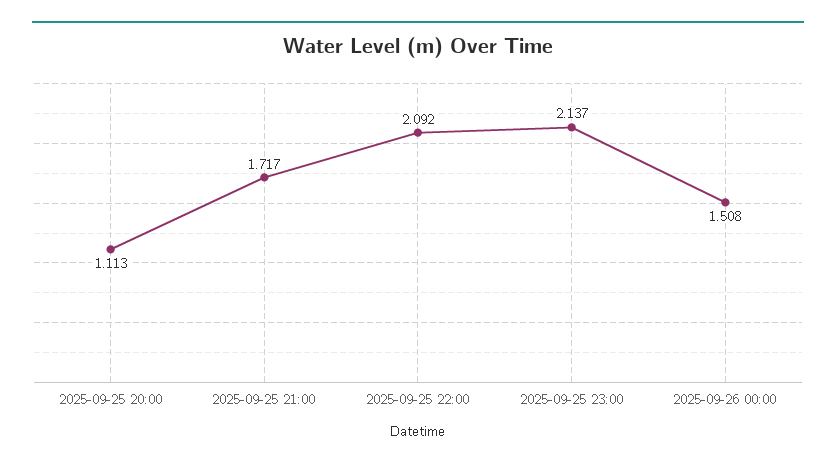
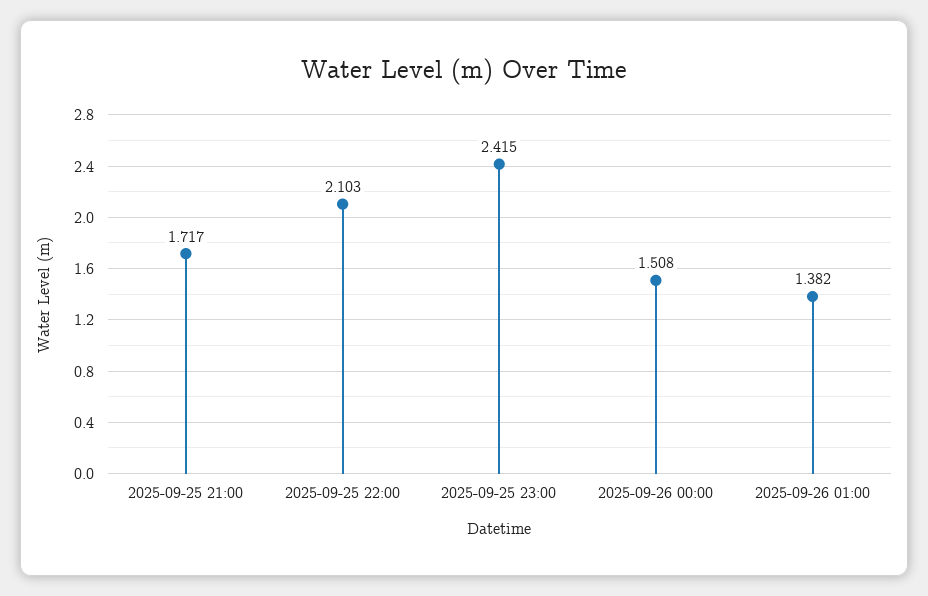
2025-09-25 20:00: 1.113 -> none
2025-09-25 22:00: 2.092 -> 2.103
2025-09-25 23:00: 2.137 -> 2.415
2025-09-26 01:00: none -> 1.382

